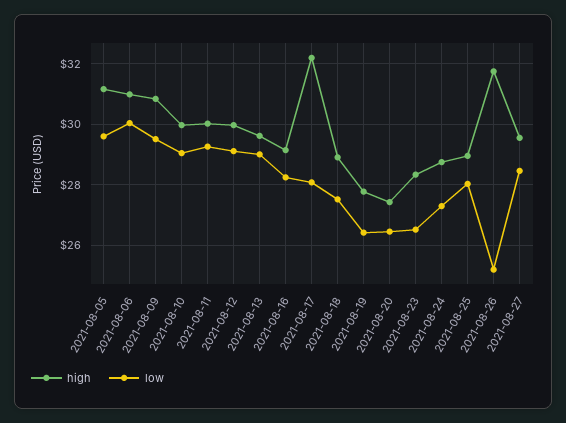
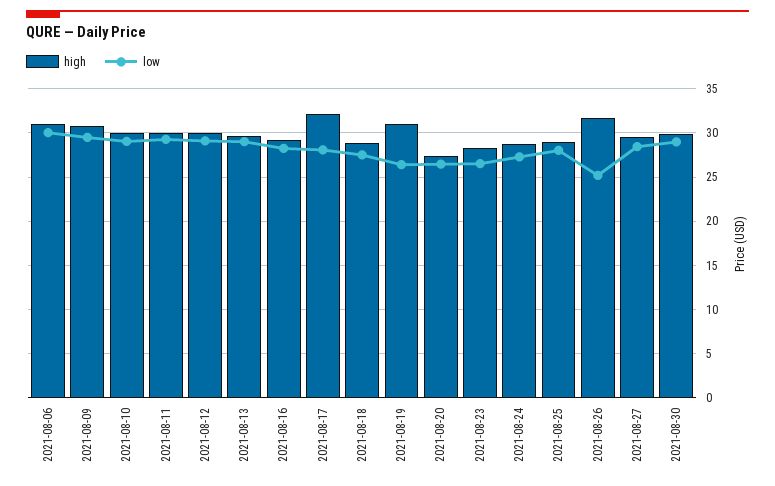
high, 2021-08-05: 31.2 -> none
low, 2021-08-05: 29.6 -> none
high, 2021-08-19: 27.8 -> 31
high, 2021-08-30: none -> 30
low, 2021-08-30: none -> 29

